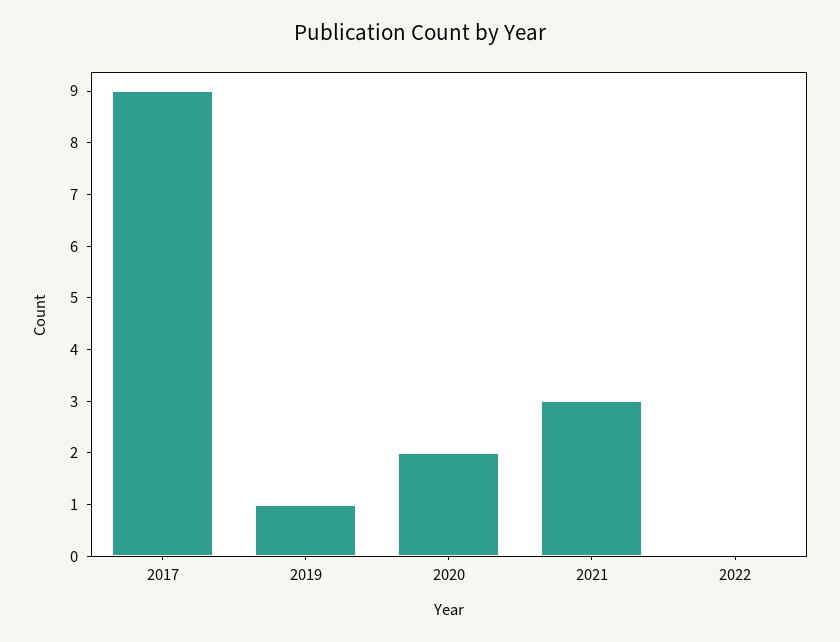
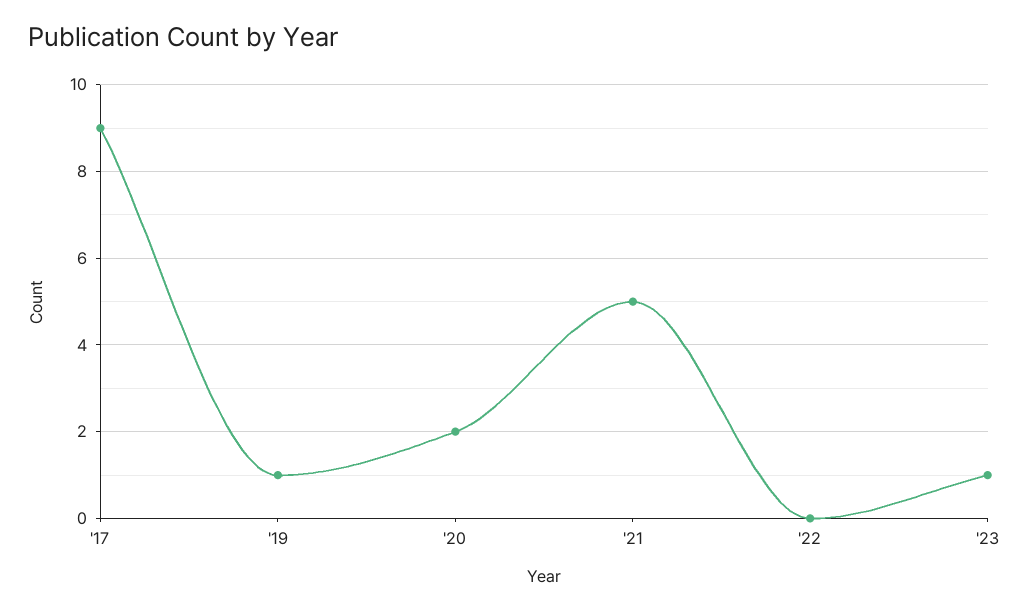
2021: 3 -> 5
'23: none -> 1

